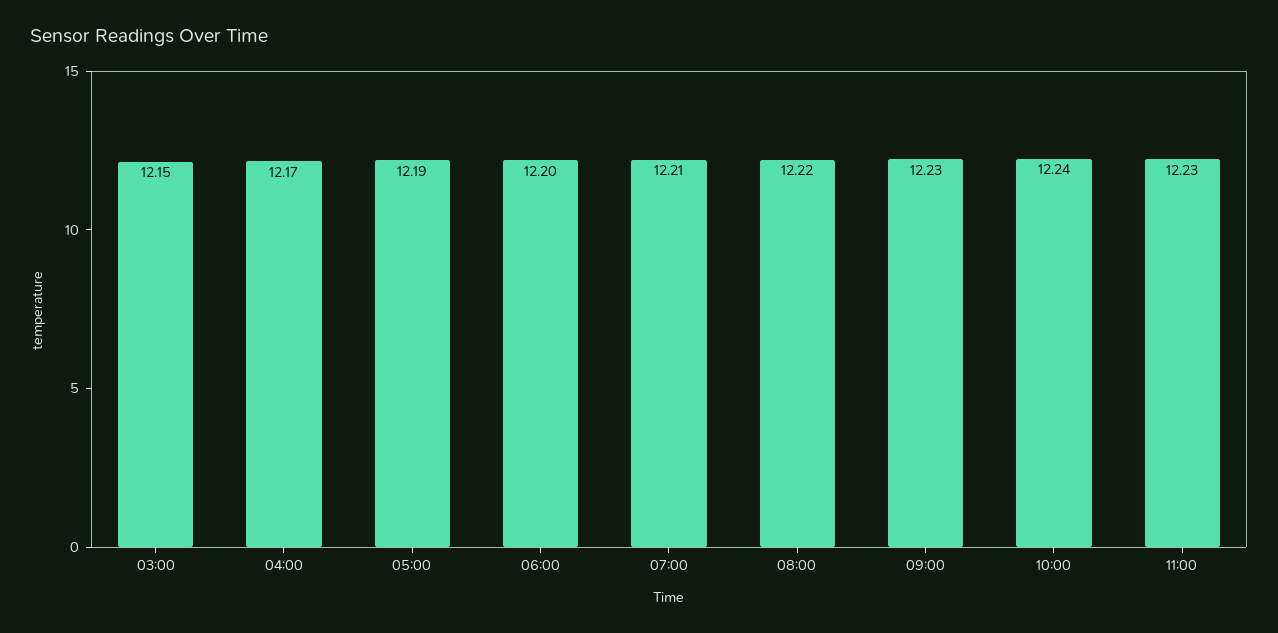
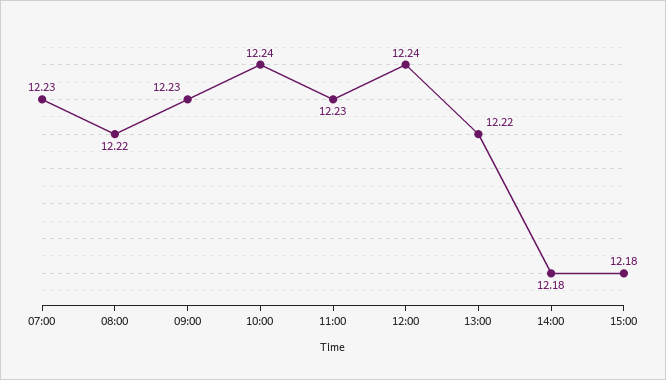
03:00: 12.15 -> none
04:00: 12.17 -> none
05:00: 12.19 -> none
06:00: 12.2 -> none
07:00: 12.21 -> 12.23
12:00: none -> 12.24
13:00: none -> 12.22
14:00: none -> 12.18
15:00: none -> 12.18

